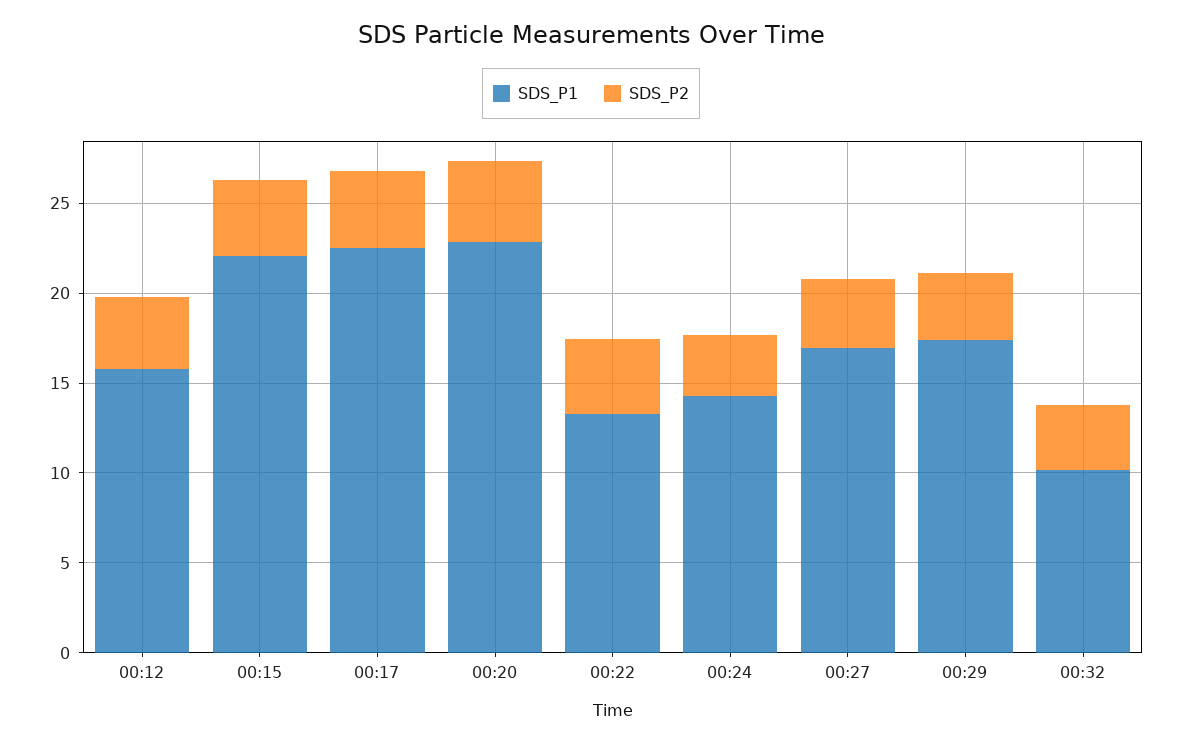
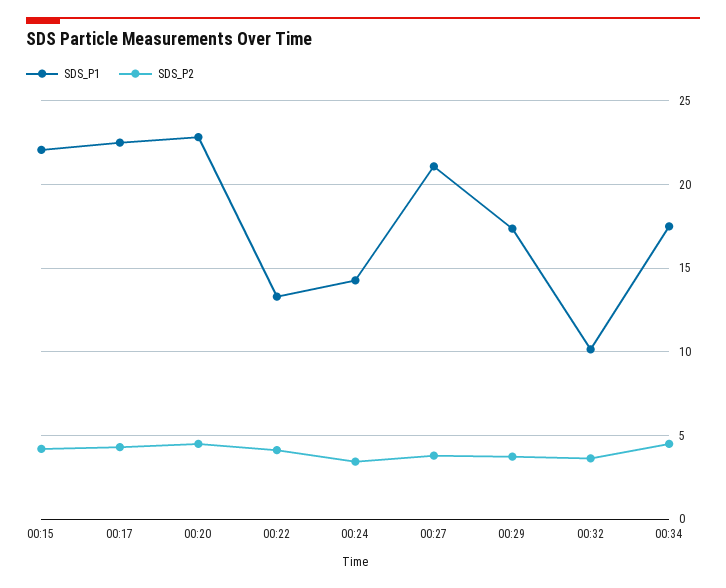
SDS_P1, 00:12: 16 -> none
SDS_P2, 00:12: 4 -> none
SDS_P1, 00:27: 17 -> 21
SDS_P1, 00:34: none -> 17.5
SDS_P2, 00:34: none -> 4.5

